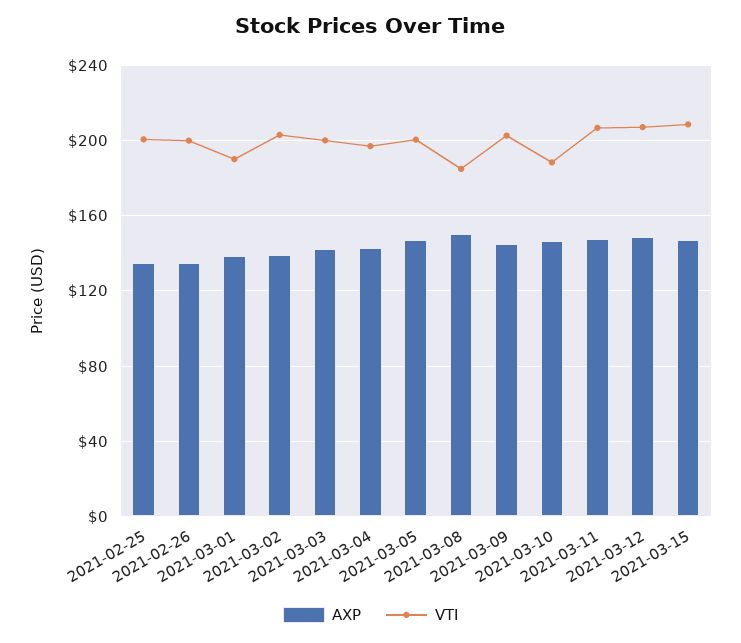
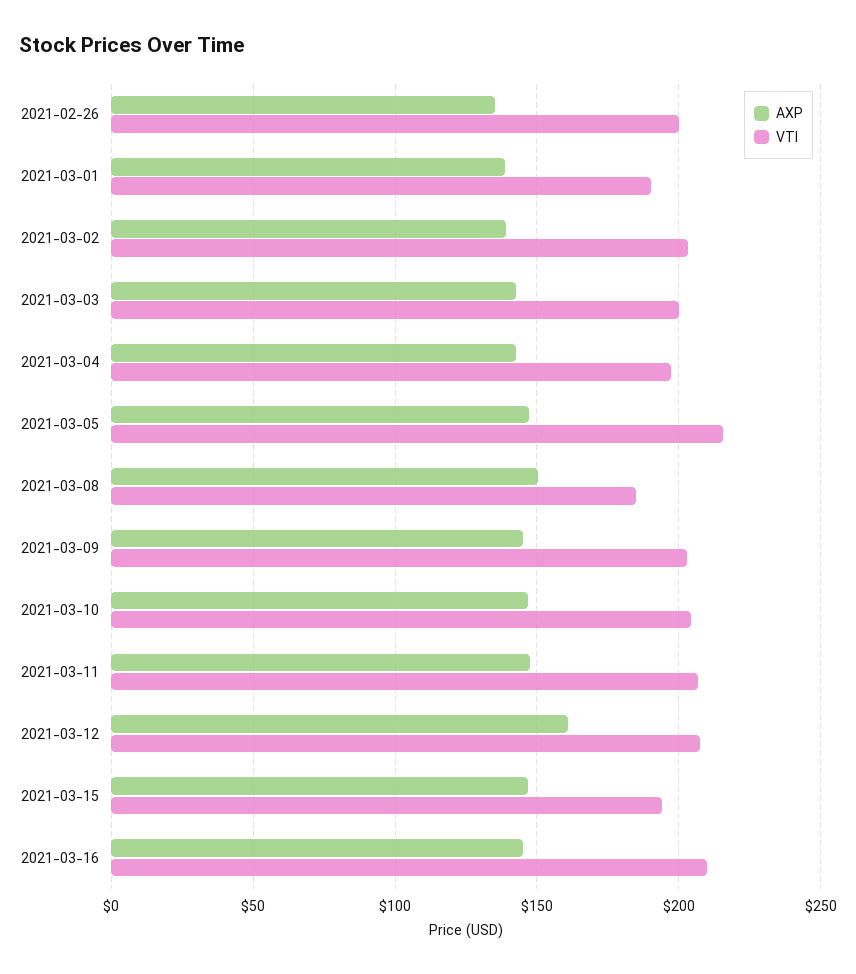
AXP, 2021-02-25: 135 -> none
VTI, 2021-02-25: 200 -> none
VTI, 2021-03-05: 200 -> 215
VTI, 2021-03-10: 190 -> 205
AXP, 2021-03-12: 150 -> 160
VTI, 2021-03-15: 210 -> 195
AXP, 2021-03-16: none -> 145
VTI, 2021-03-16: none -> 210

